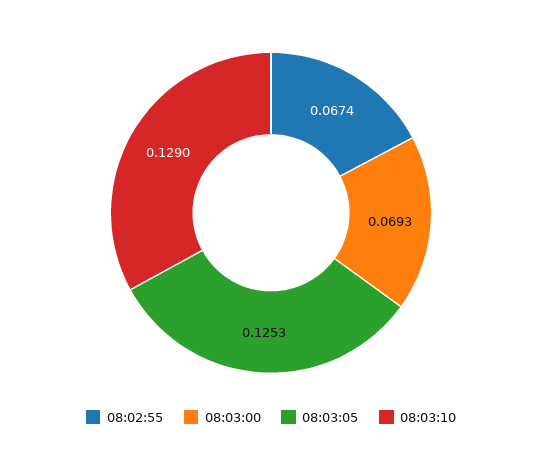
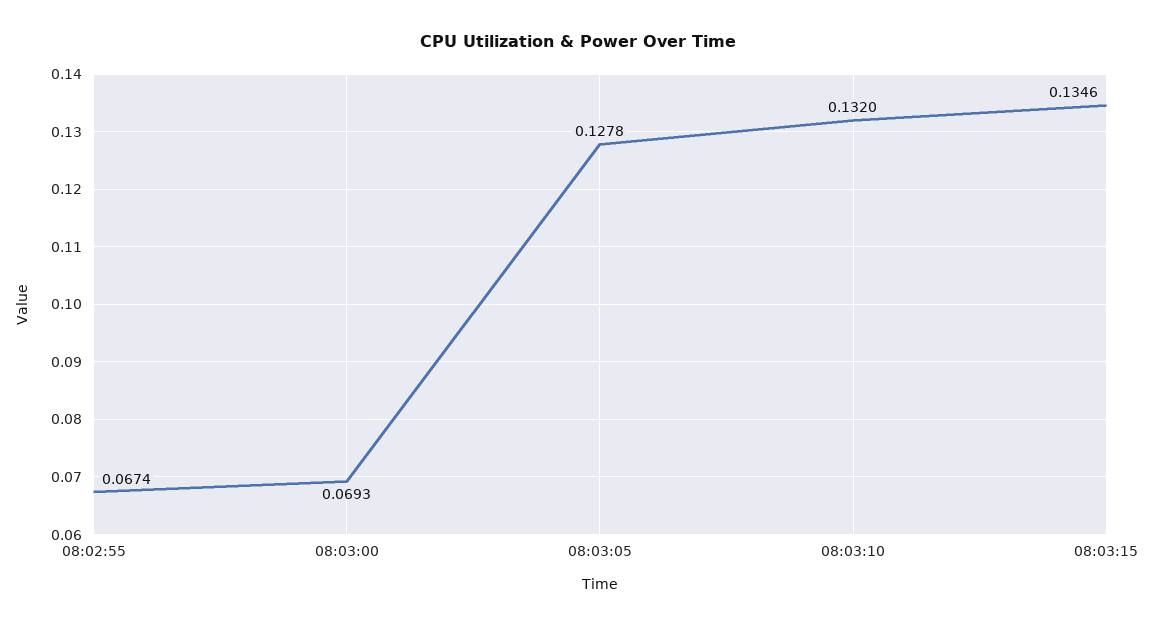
08:03:05: 0.1253 -> 0.1278
08:03:10: 0.129 -> 0.132
08:03:15: none -> 0.1346

